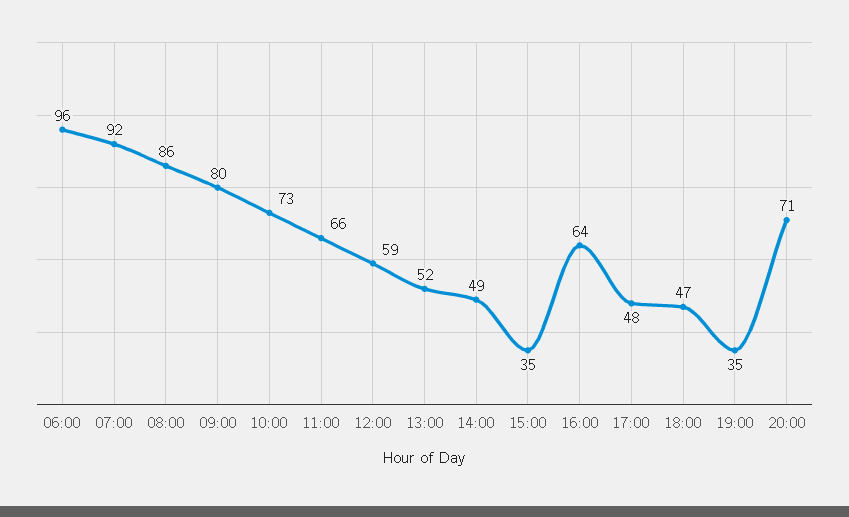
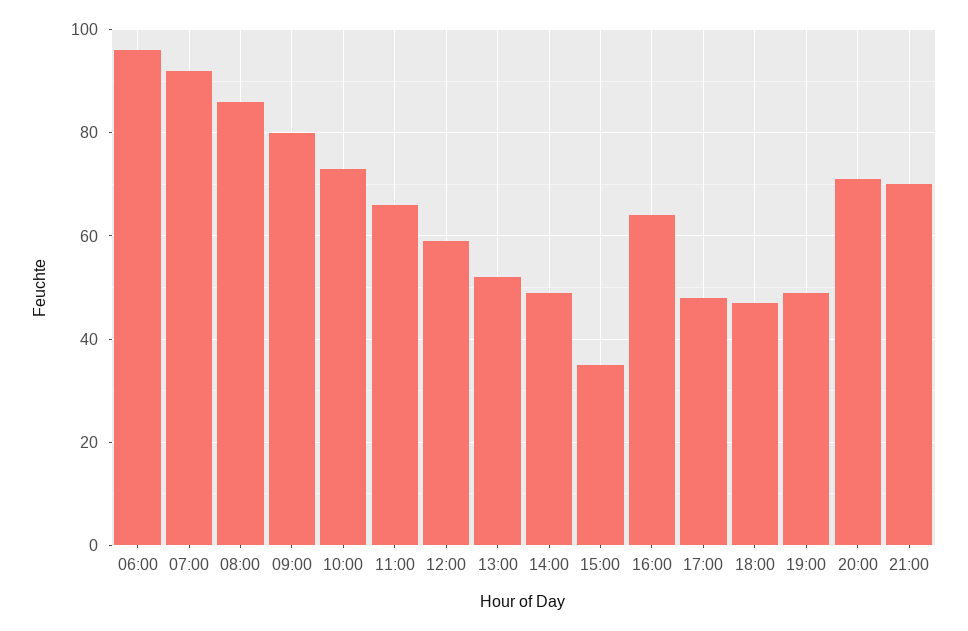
19:00: 35 -> 50
21:00: none -> 70

